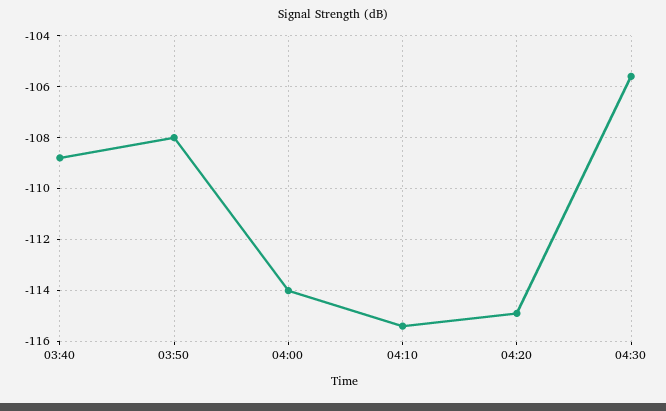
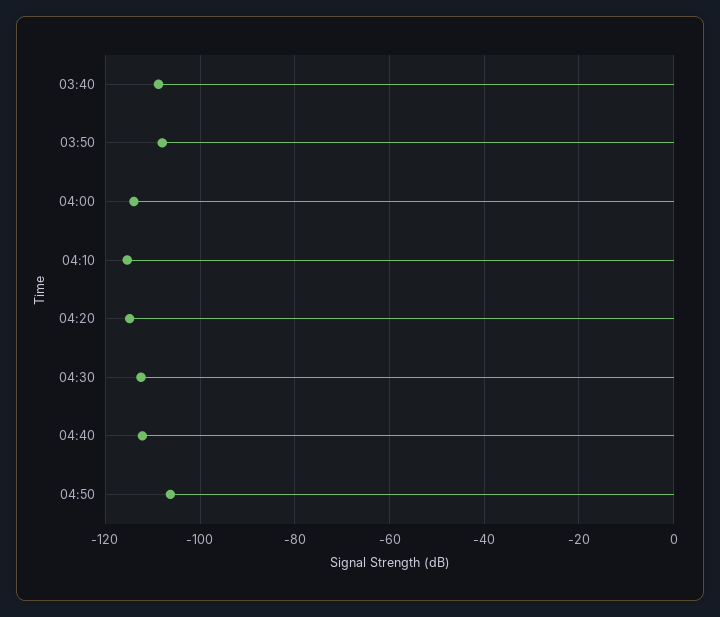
04:30: -105.5 -> -112
04:40: none -> -112
04:50: none -> -106

